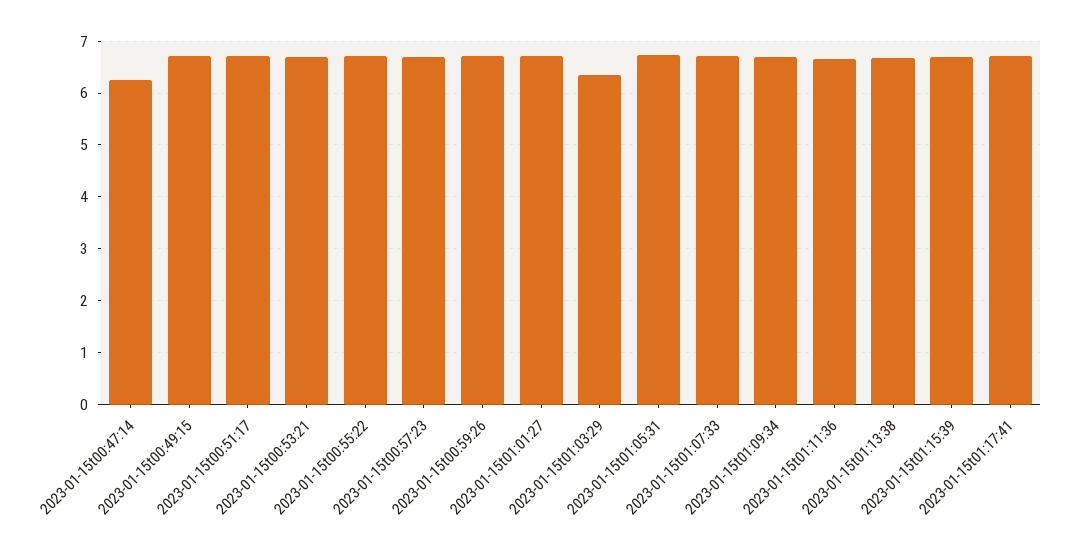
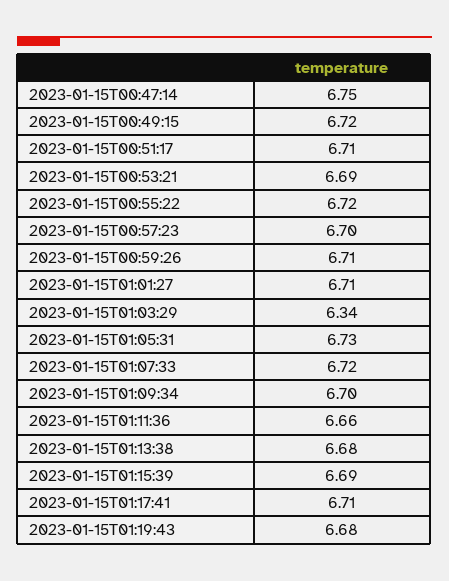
2023-01-15t00:47:14: 6.2 -> 6.75
2023-01-15T01:19:43: none -> 6.68

